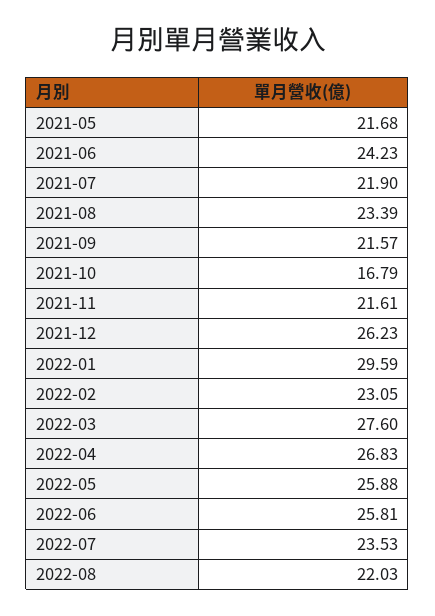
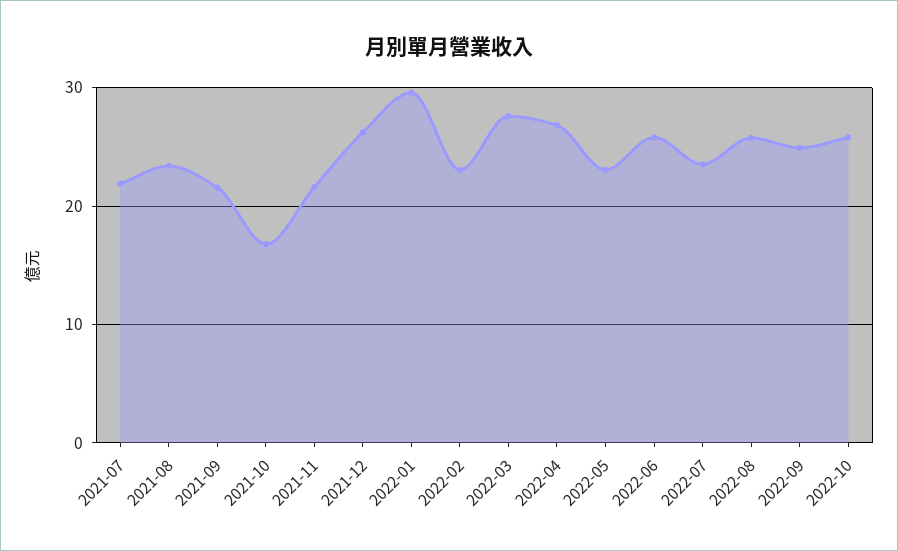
2021-05: 21.68 -> none
2021-06: 24.23 -> none
2022-05: 25.88 -> 23
2022-08: 22.03 -> 26
2022-09: none -> 25
2022-10: none -> 26

